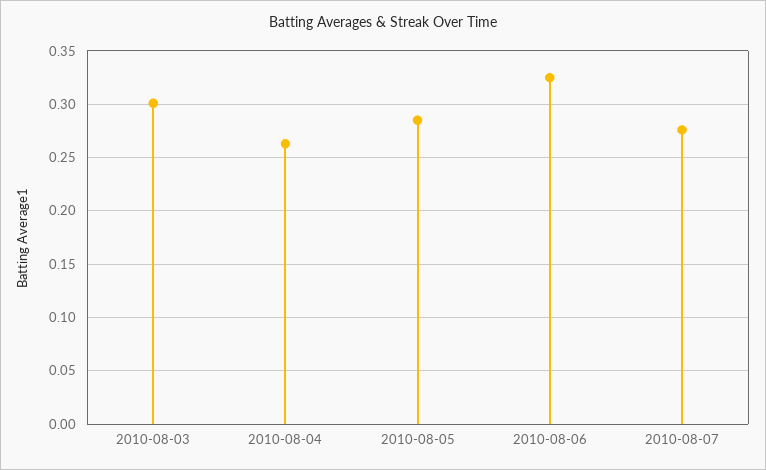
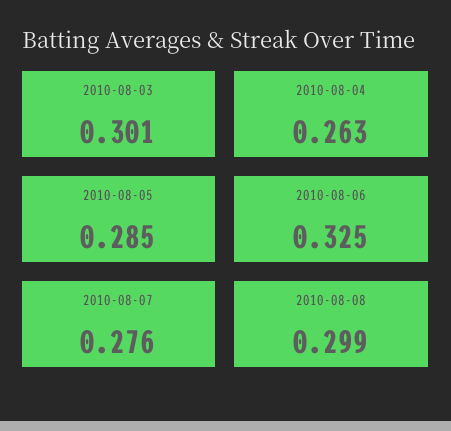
2010-08-08: none -> 0.299

